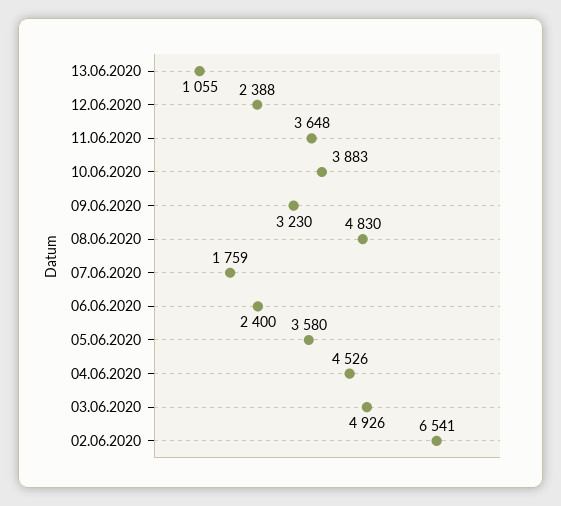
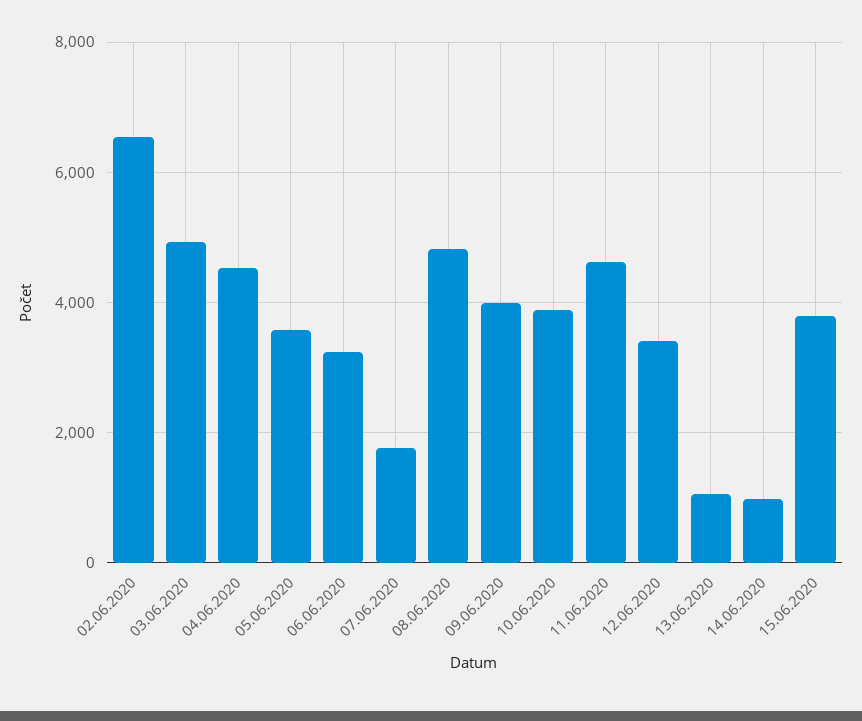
12.06.2020: 2388 -> 3400
11.06.2020: 3648 -> 4600
09.06.2020: 3230 -> 4000
06.06.2020: 2400 -> 3200
14.06.2020: none -> 1000
15.06.2020: none -> 3800

